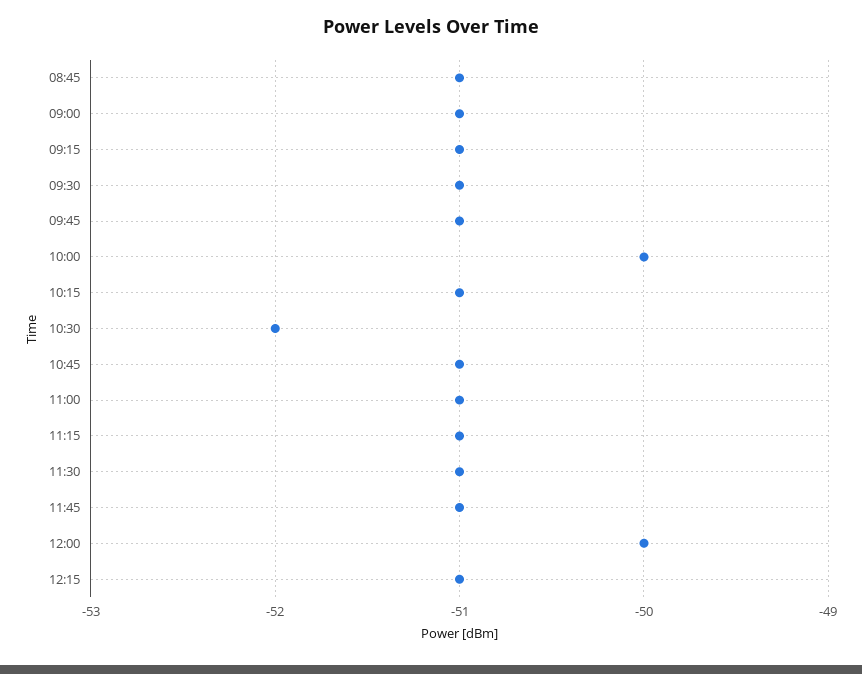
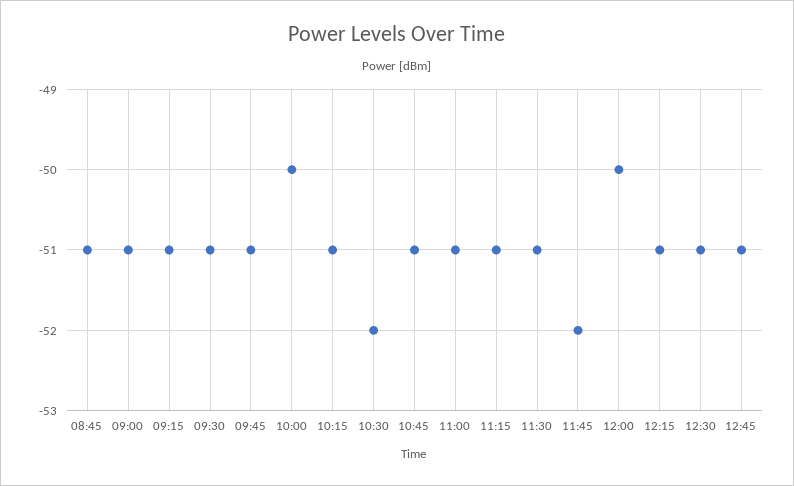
11:45: -51 -> -52
12:30: none -> -51
12:45: none -> -51

